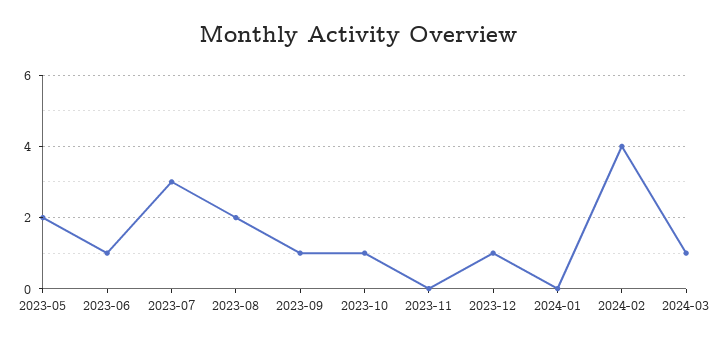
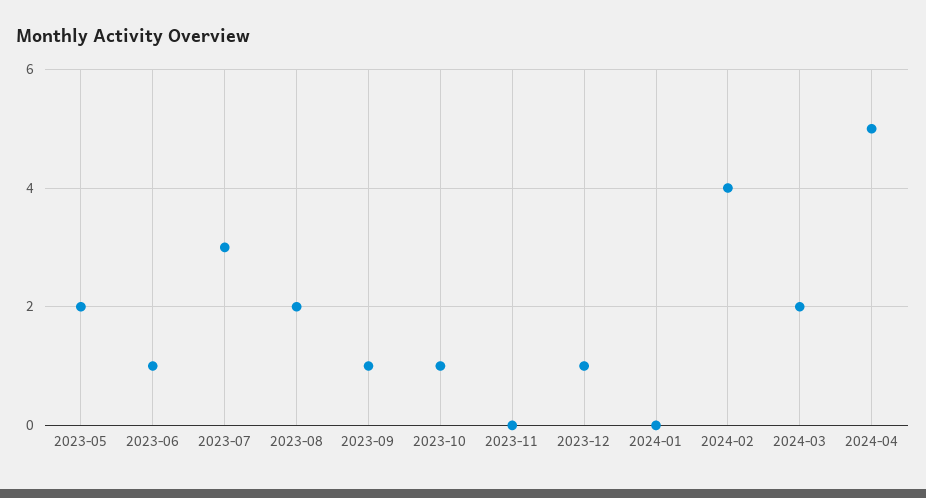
2024-03: 1 -> 2
2024-04: none -> 5

